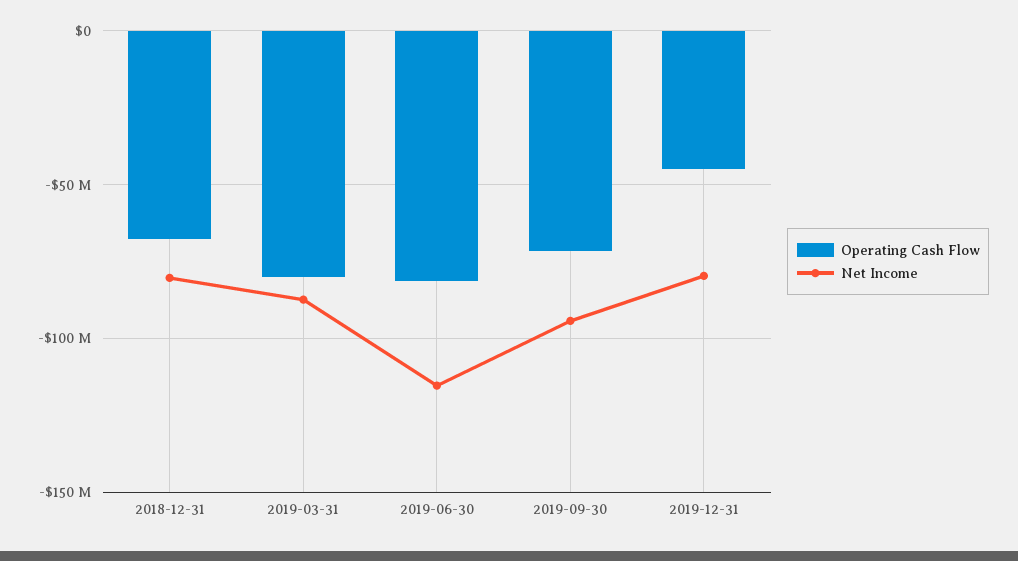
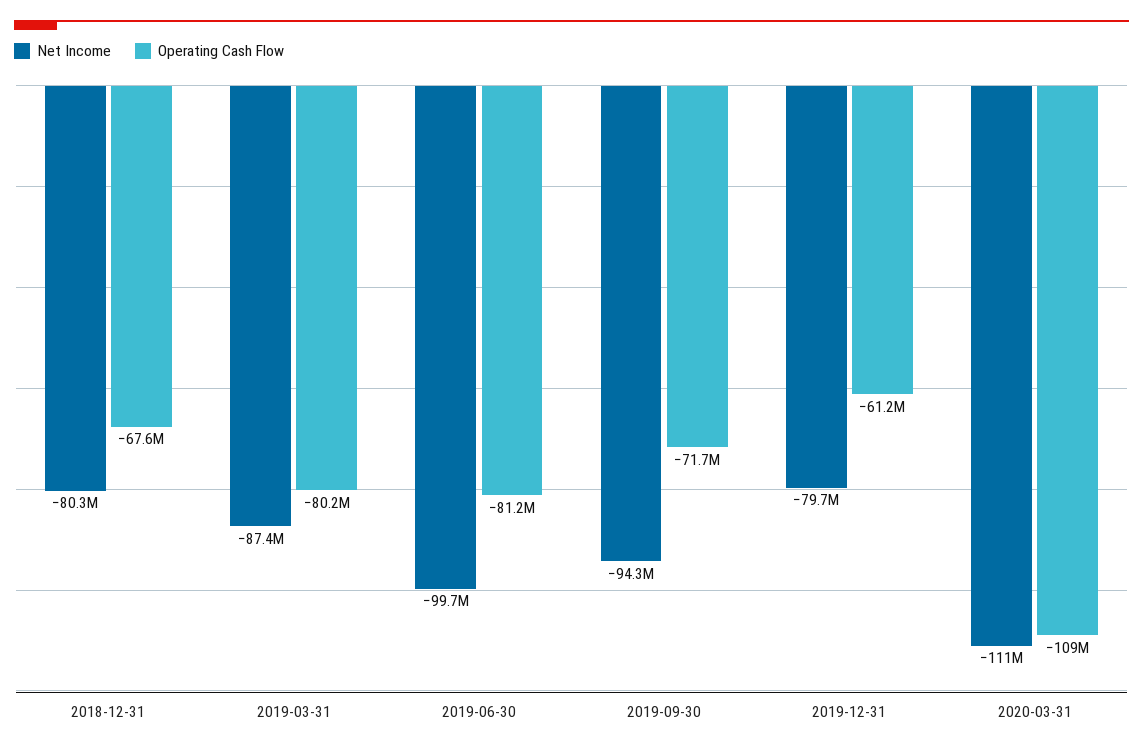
Net Income, 2019-06-30: -115000000 -> -99700000
Operating Cash Flow, 2019-12-31: -45000000 -> -61200000
Net Income, 2020-03-31: none -> -111000000
Operating Cash Flow, 2020-03-31: none -> -109000000

